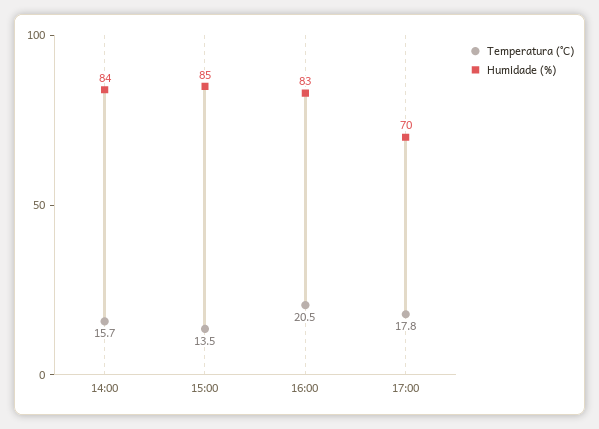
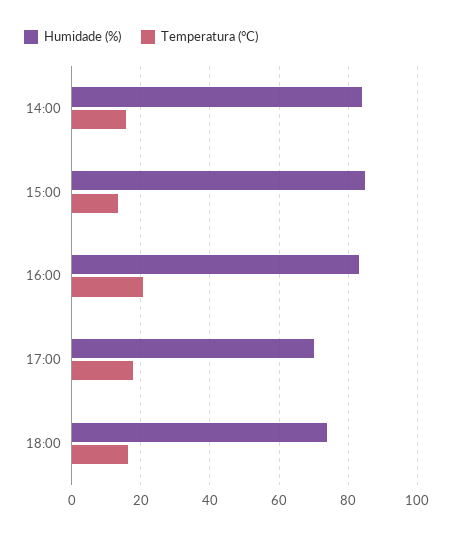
Humidade (%), 18:00: none -> 74
Temperatura (°C), 18:00: none -> 16

